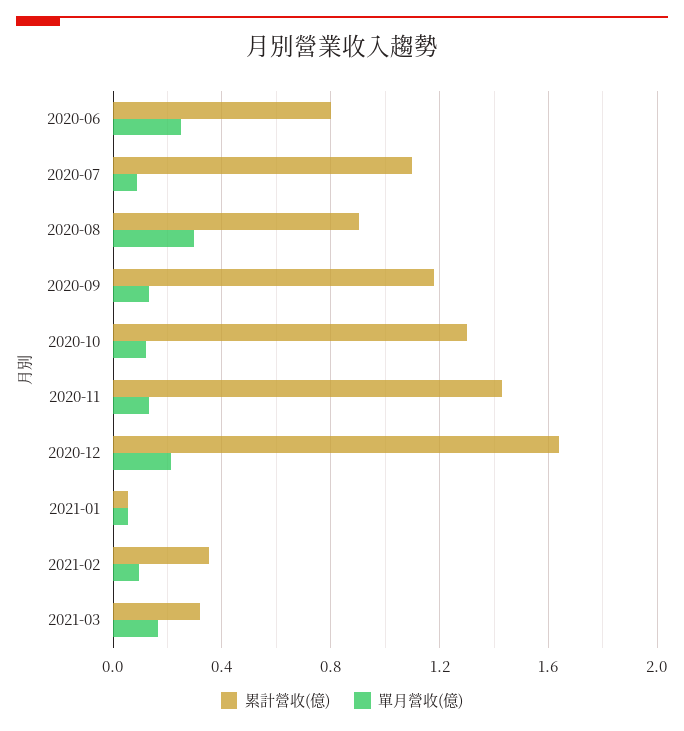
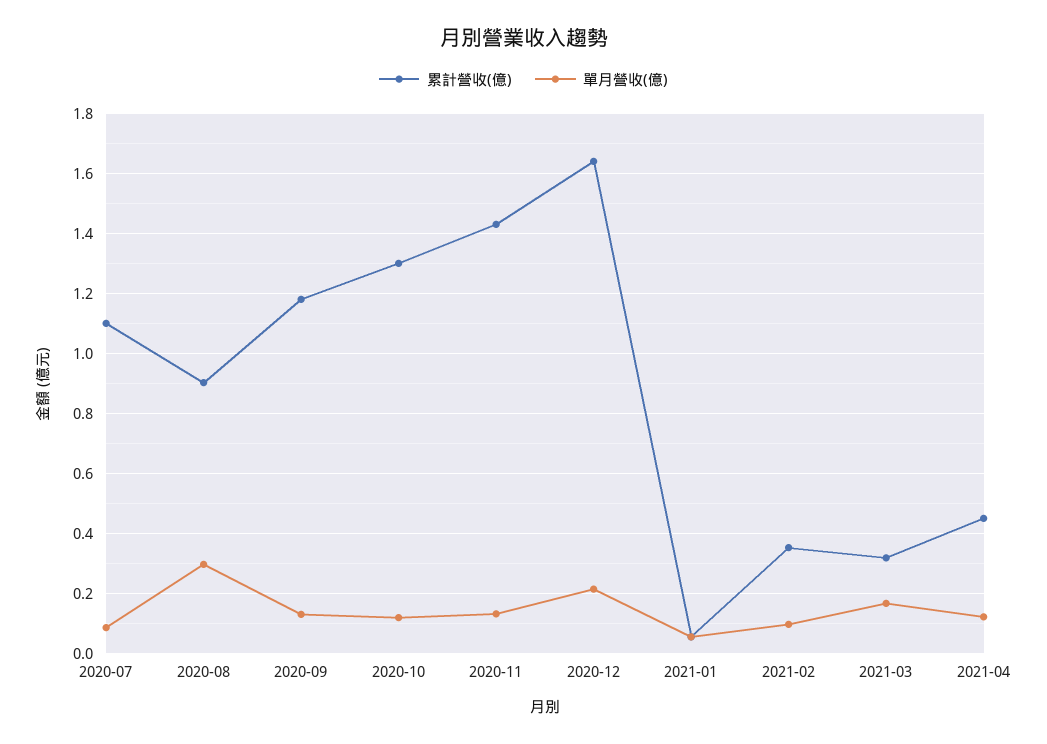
累計營收(億), 2020-06: 0.8 -> none
單月營收(億), 2020-06: 0.25 -> none
累計營收(億), 2021-04: none -> 0.45
單月營收(億), 2021-04: none -> 0.125

